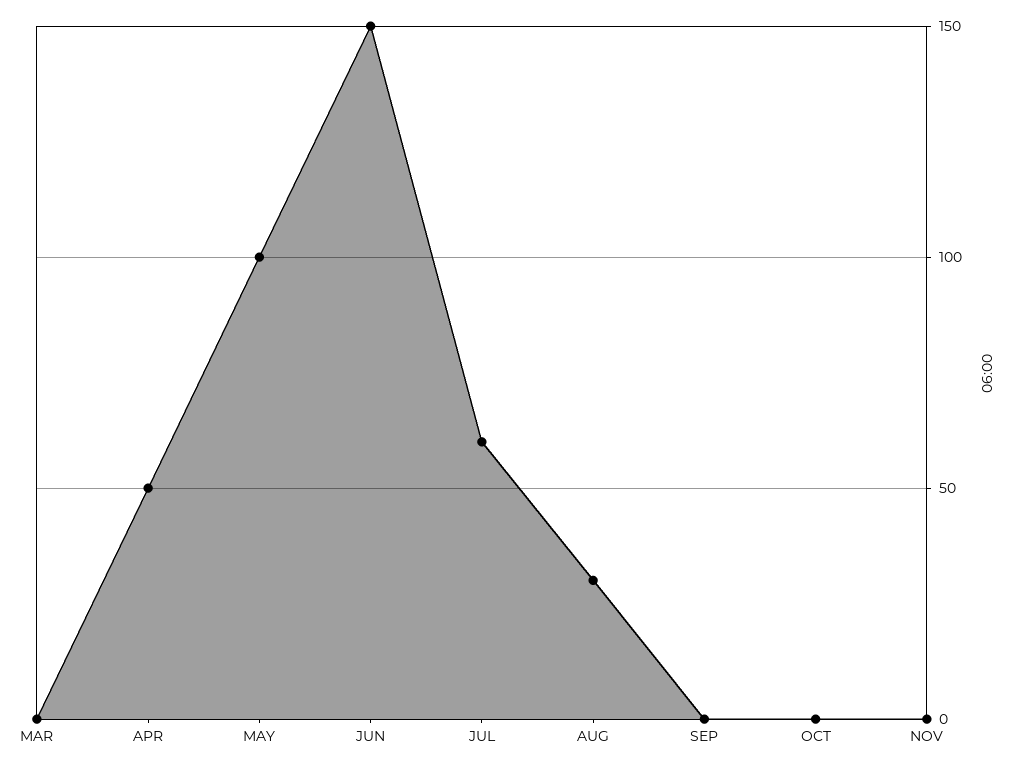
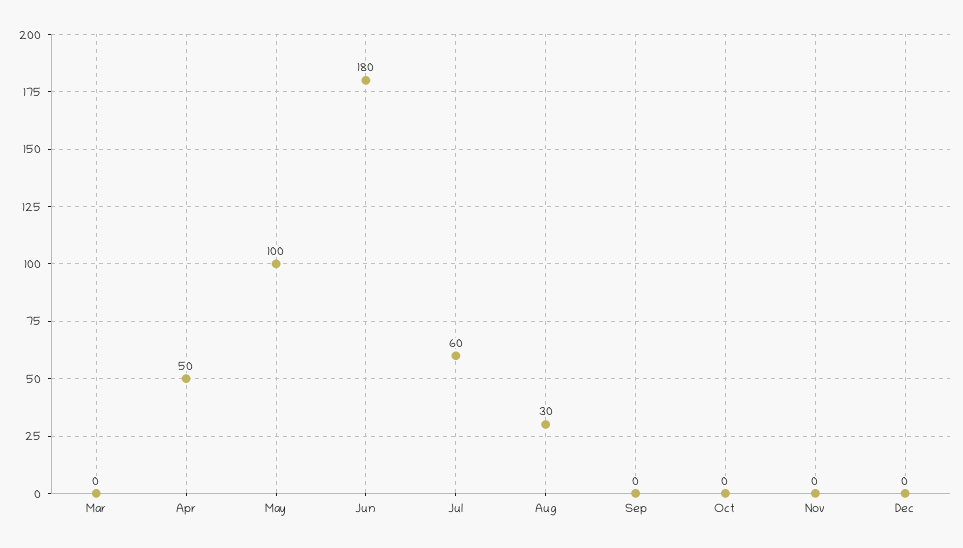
JUN: 150 -> 180
Dec: none -> 0

